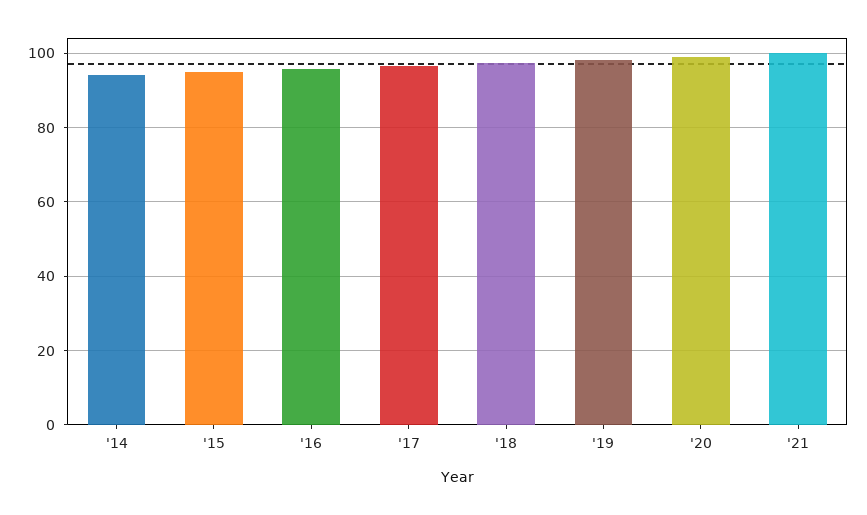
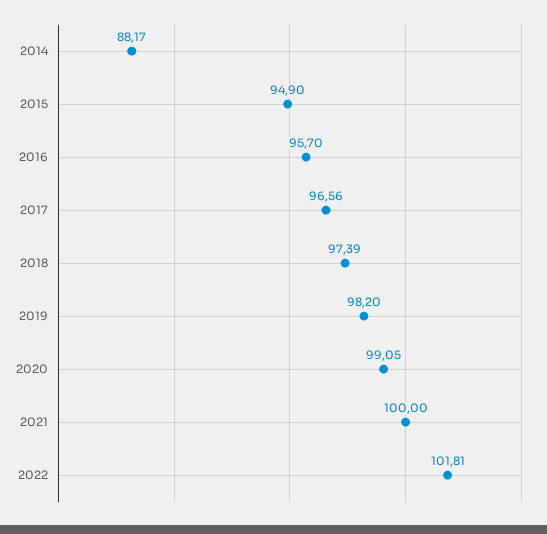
'14: 94 -> 88.17
2022: none -> 101.81

